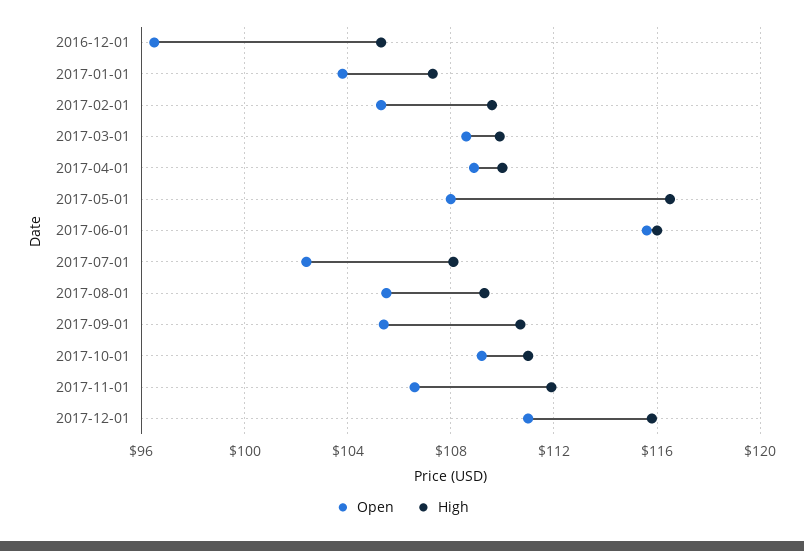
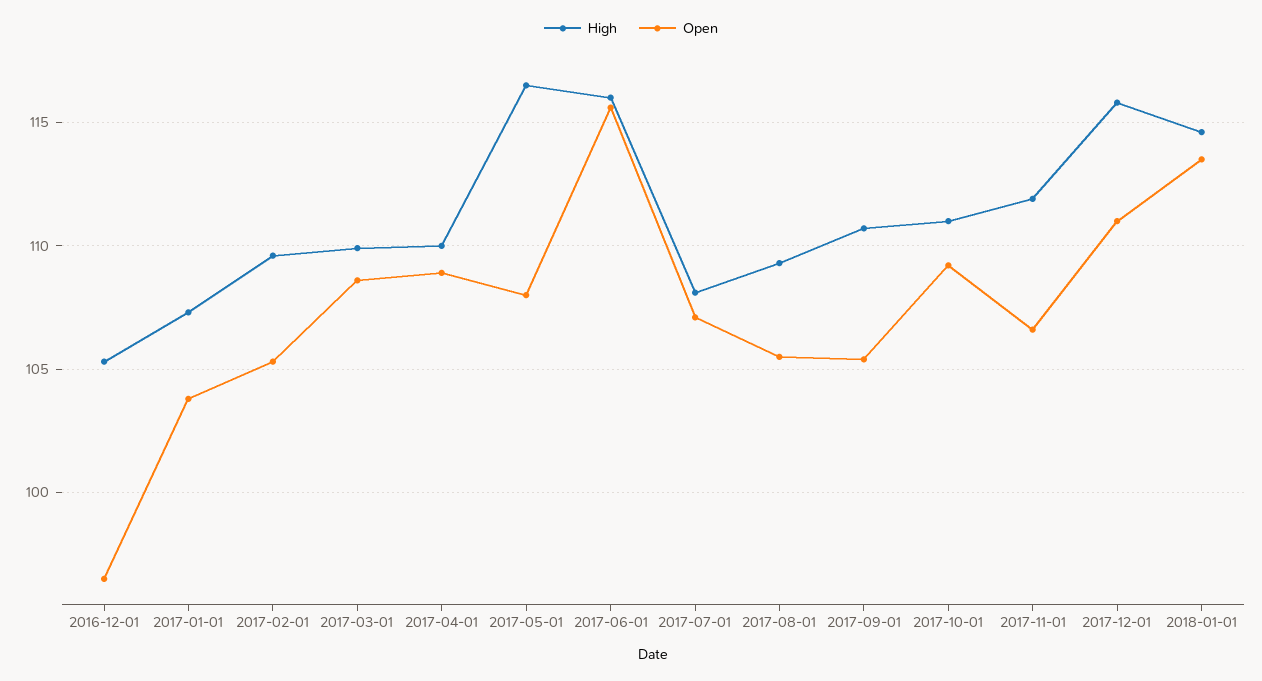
Open, 2017-07-01: 102.5 -> 107
High, 2018-01-01: none -> 114.5
Open, 2018-01-01: none -> 113.5

